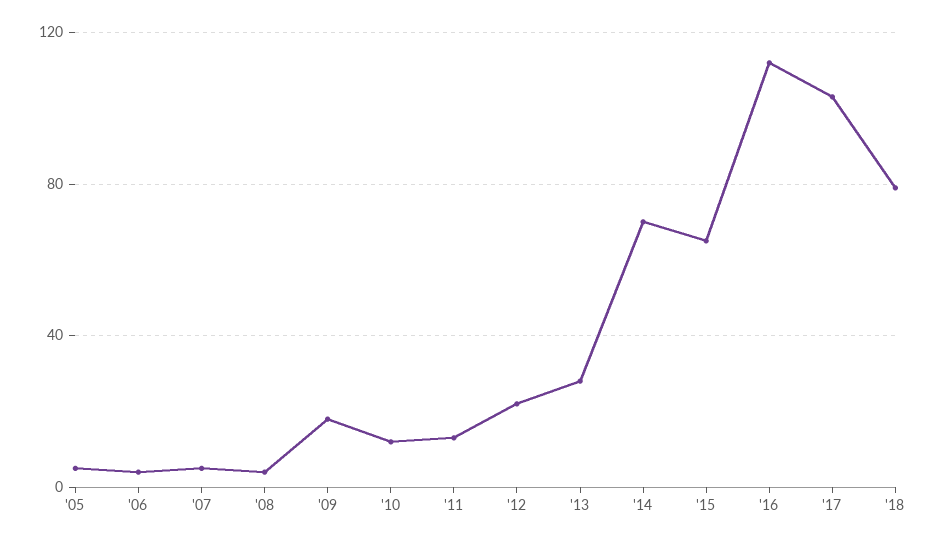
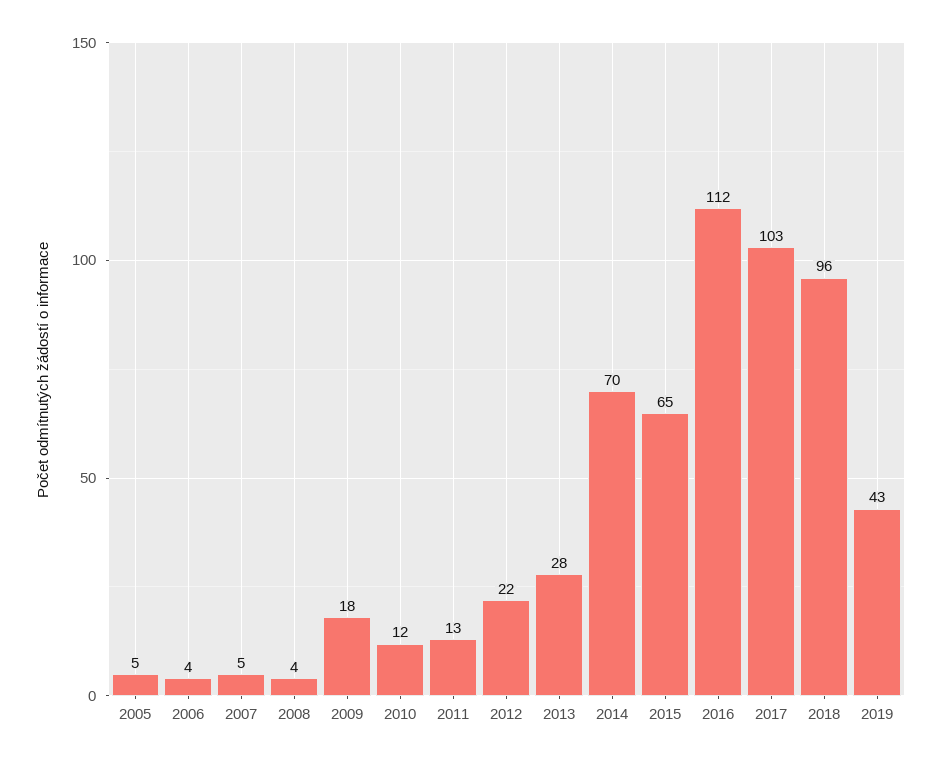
'18: 80 -> 96
2019: none -> 43

